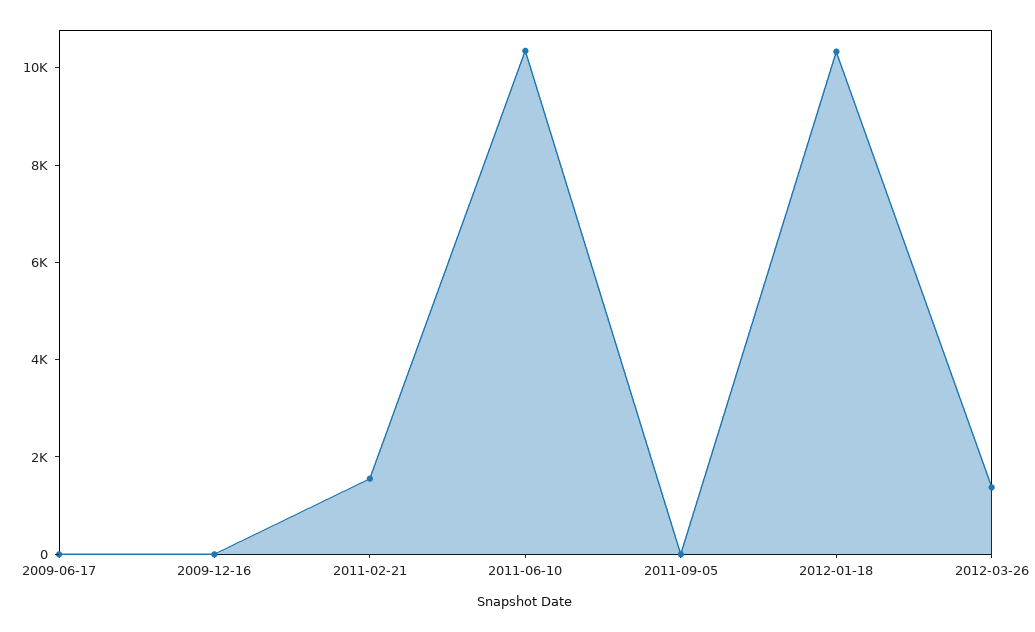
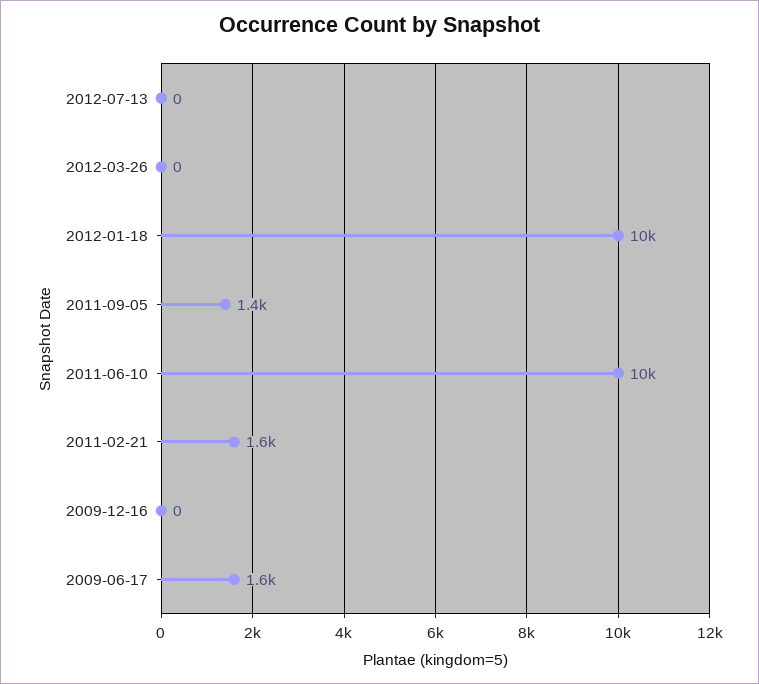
2009-06-17: 0 -> 1600
2011-09-05: 0 -> 1400
2012-03-26: 1500 -> 0
2012-07-13: none -> 0

